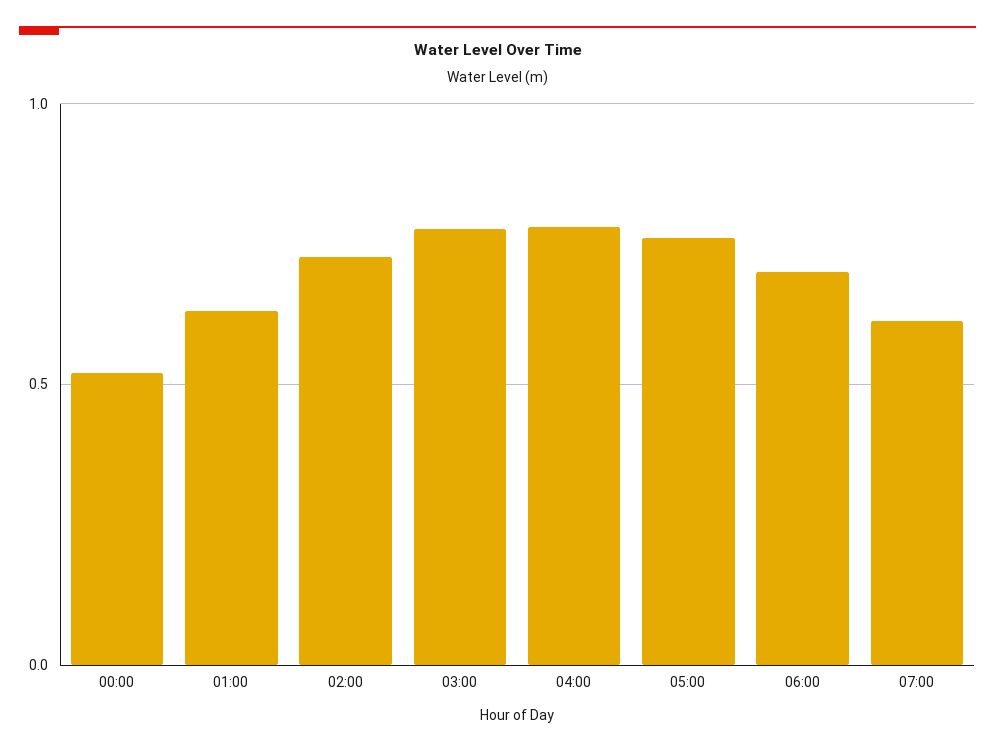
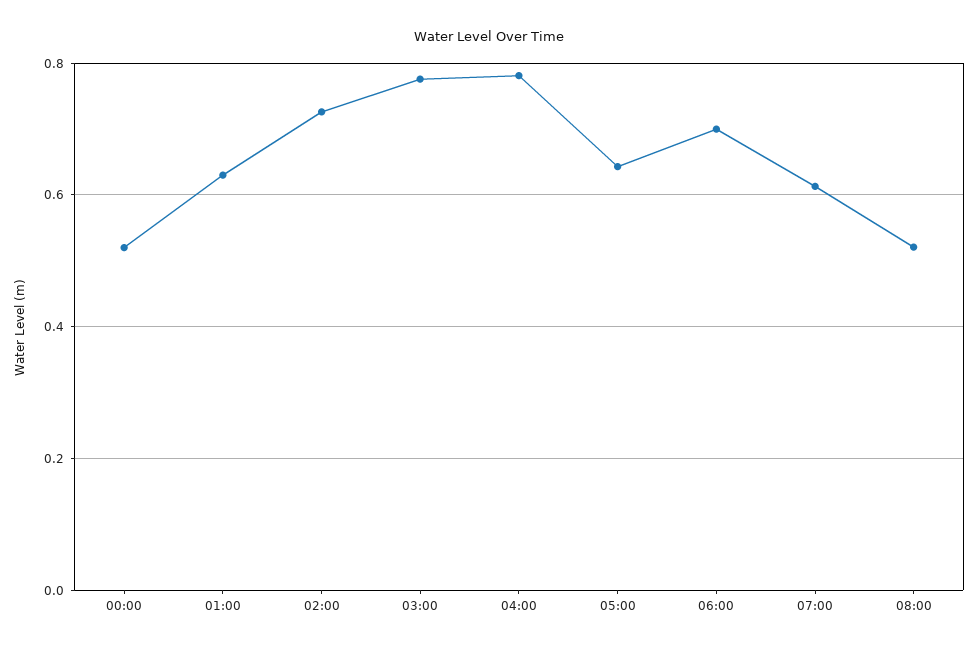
05:00: 0.75 -> 0.64
08:00: none -> 0.52

